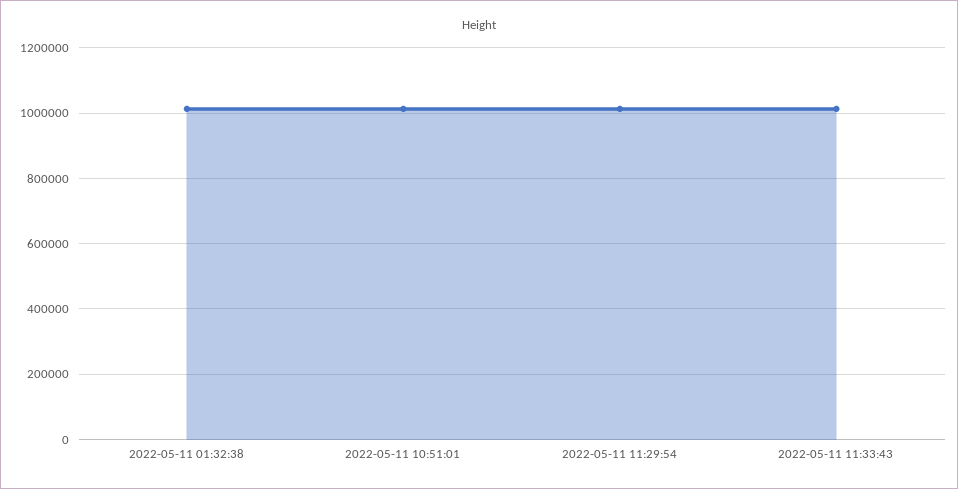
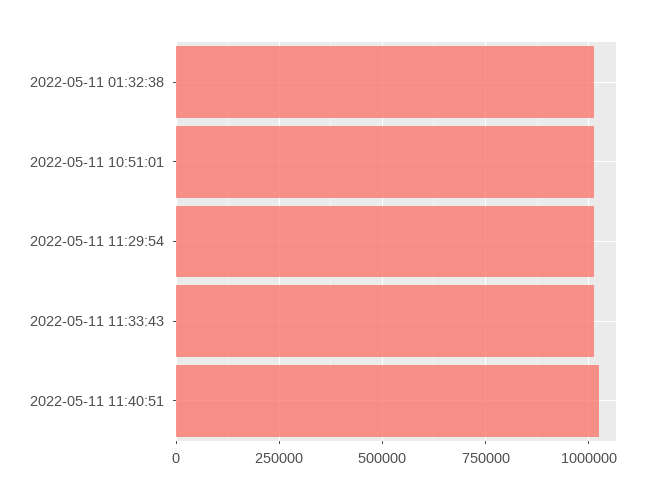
2022-05-11 11:40:51: none -> 1025000

